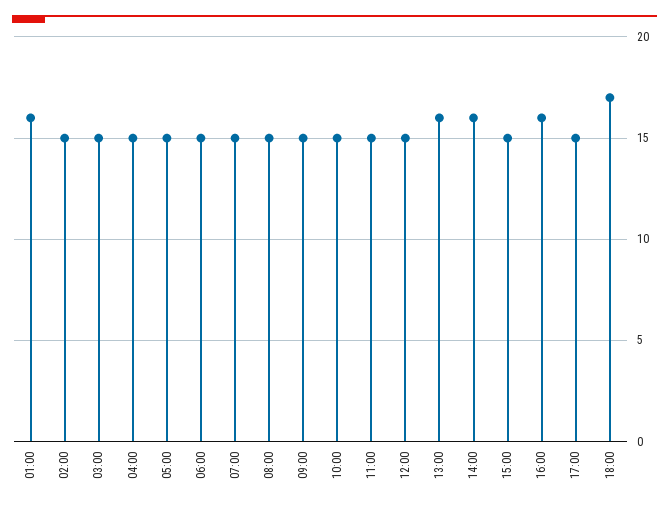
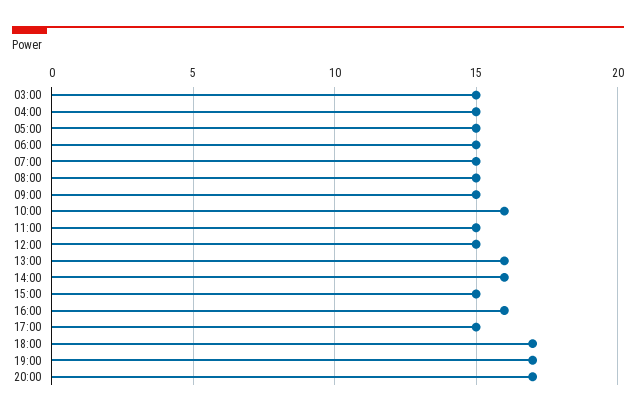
01:00: 16 -> none
02:00: 15 -> none
10:00: 15 -> 16
19:00: none -> 17
20:00: none -> 17

